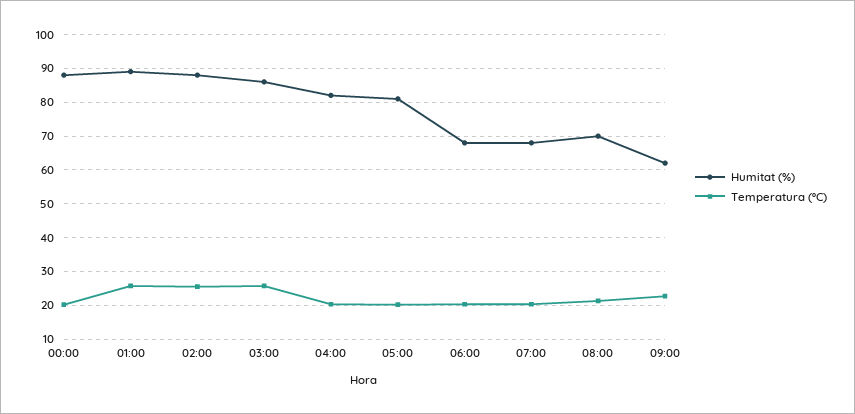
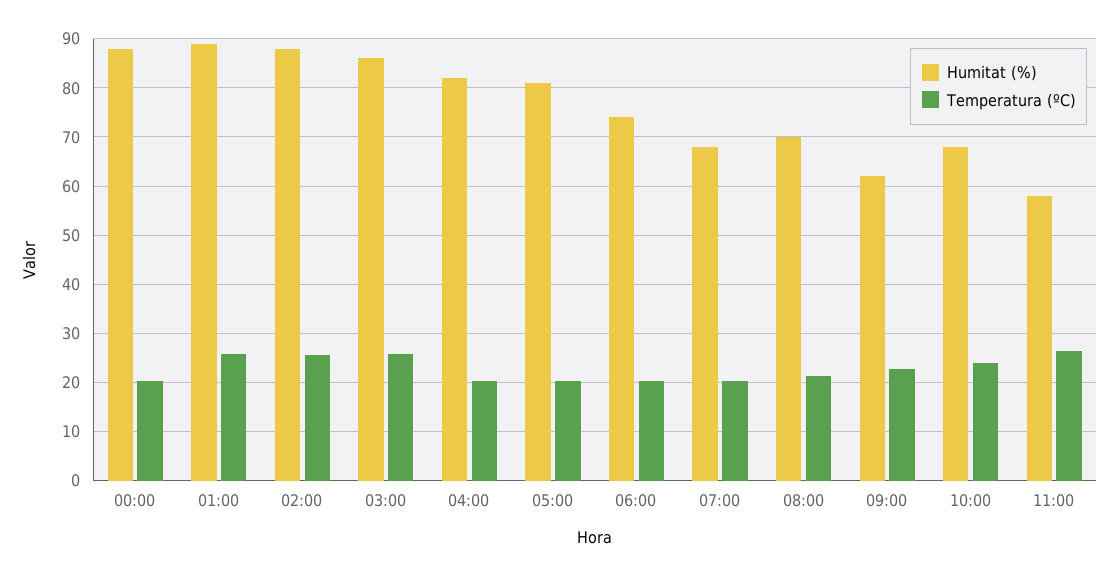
Humitat (%), 06:00: 68 -> 74
Humitat (%), 10:00: none -> 68
Temperatura (ºC), 10:00: none -> 24
Humitat (%), 11:00: none -> 58
Temperatura (ºC), 11:00: none -> 26

